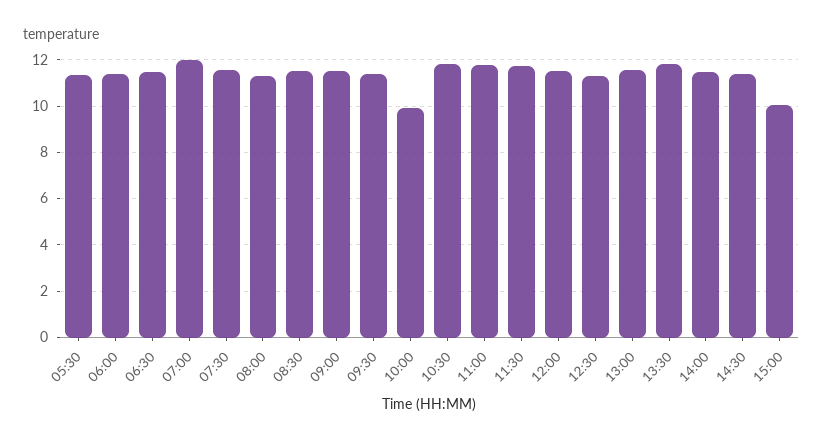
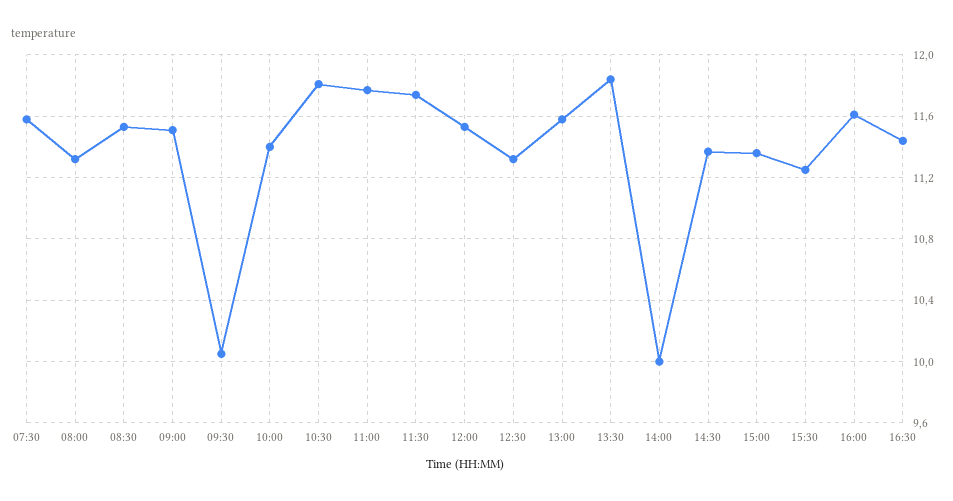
05:30: 11.5 -> none
06:00: 11.5 -> none
06:30: 11.5 -> none
07:00: 12 -> none
09:30: 11.5 -> 10.05
10:00: 10 -> 11.4
14:00: 11.5 -> 10
15:00: 10 -> 11.35
15:30: none -> 11.25
16:00: none -> 11.6
16:30: none -> 11.45

